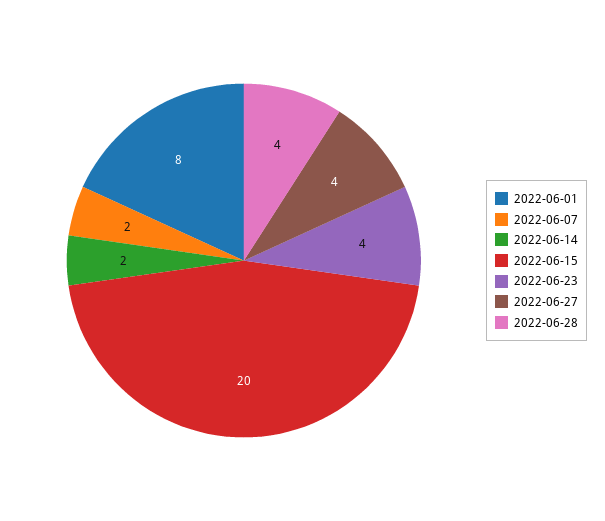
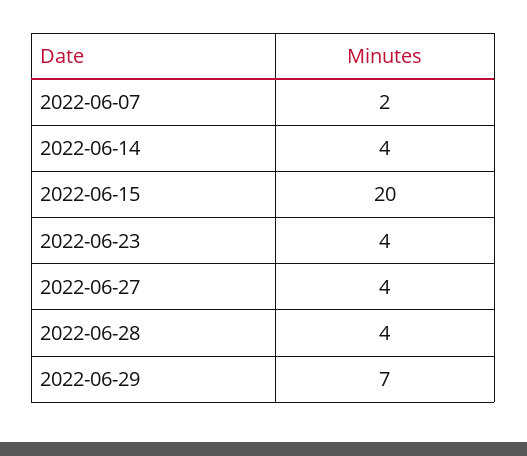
2022-06-01: 8 -> none
2022-06-14: 2 -> 4
2022-06-29: none -> 7

